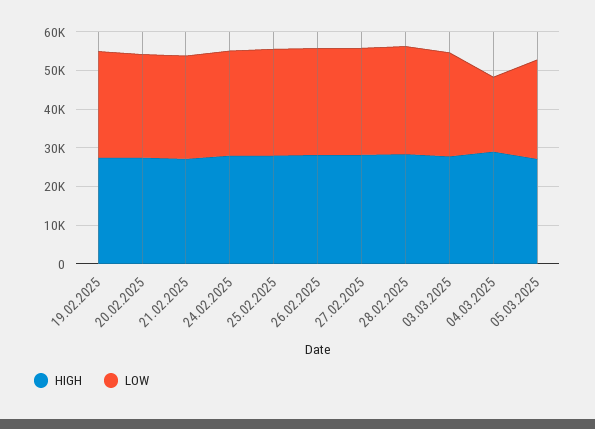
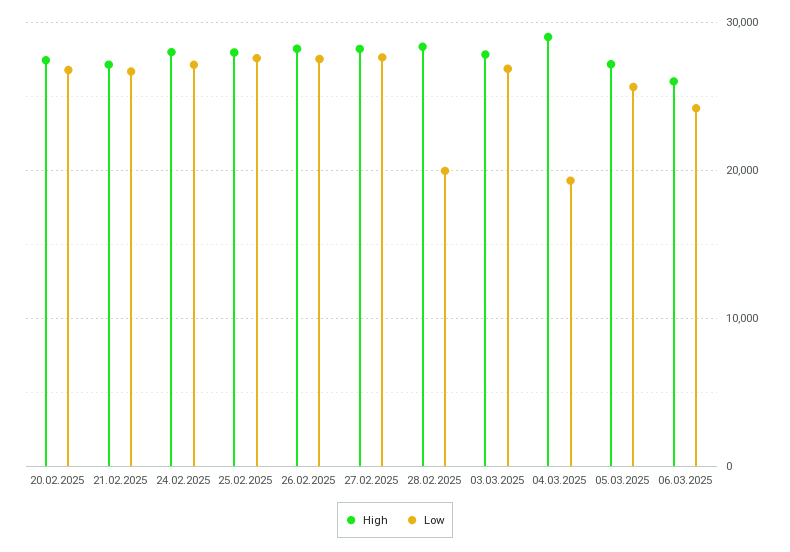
HIGH, 19.02.2025: 27500 -> none
LOW, 19.02.2025: 27500 -> none
LOW, 28.02.2025: 27500 -> 20000
HIGH, 06.03.2025: none -> 26000
LOW, 06.03.2025: none -> 24000

